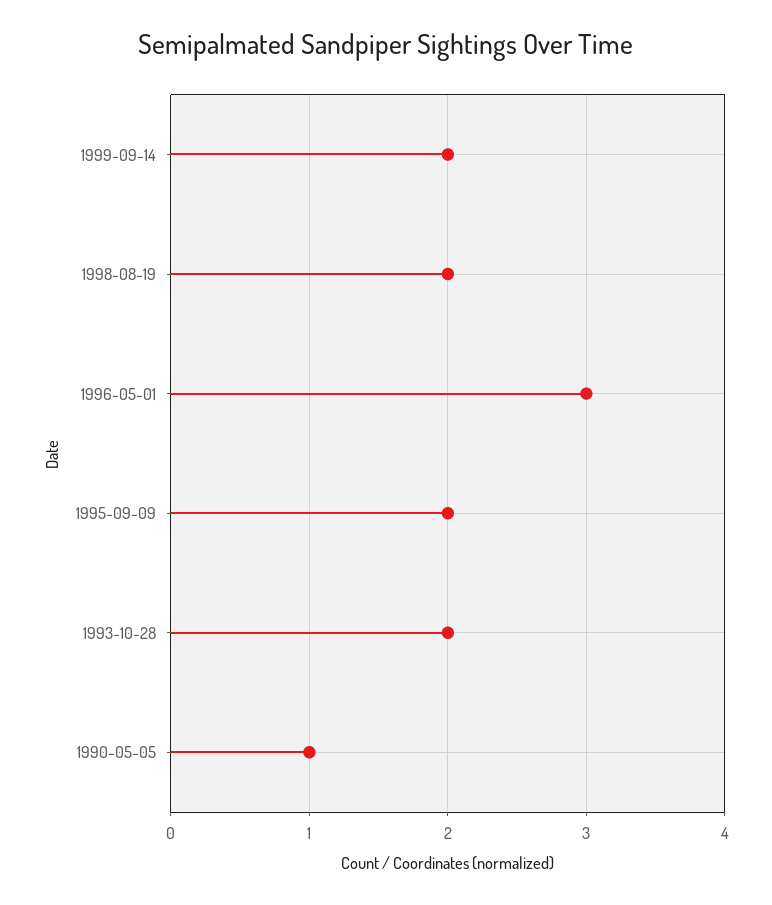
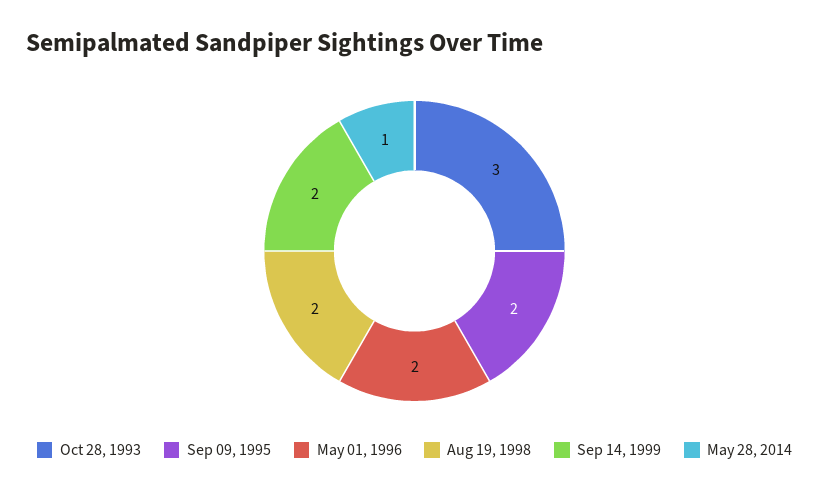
1996-05-01: 3 -> 2
1993-10-28: 2 -> 3
1990-05-05: 1 -> none
May 28, 2014: none -> 1

